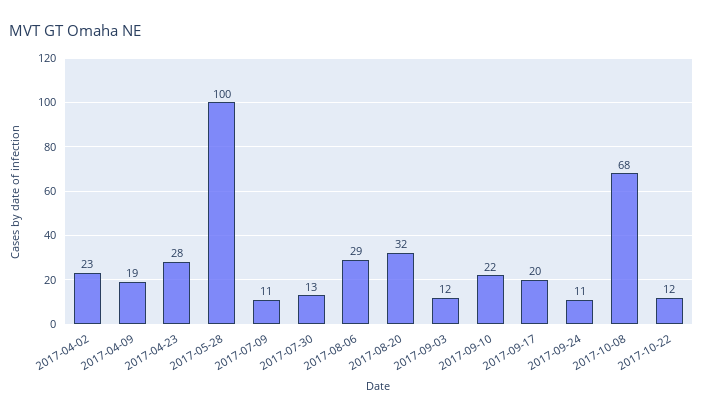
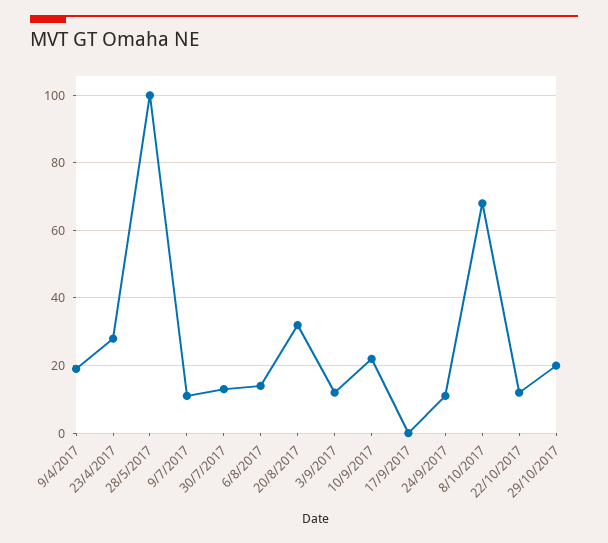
2017-04-02: 23 -> none
2017-08-06: 29 -> 15
2017-09-17: 20 -> 0
29/10/2017: none -> 20

